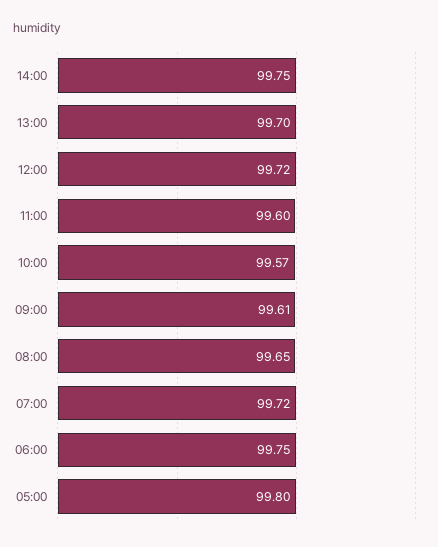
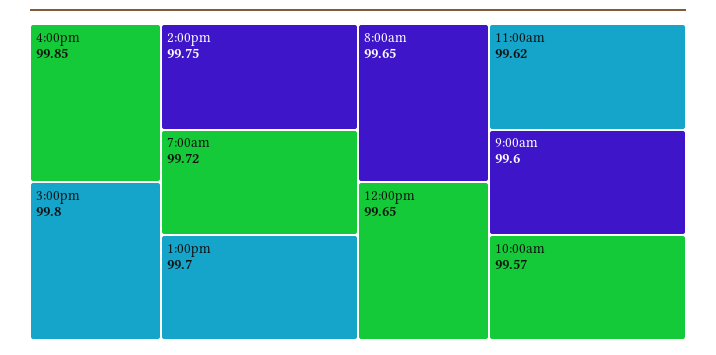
12:00: 99.72 -> 99.65
11:00: 99.6 -> 99.62
09:00: 99.61 -> 99.6
06:00: 99.75 -> none
05:00: 99.8 -> none
4:00pm: none -> 99.85
3:00pm: none -> 99.8

